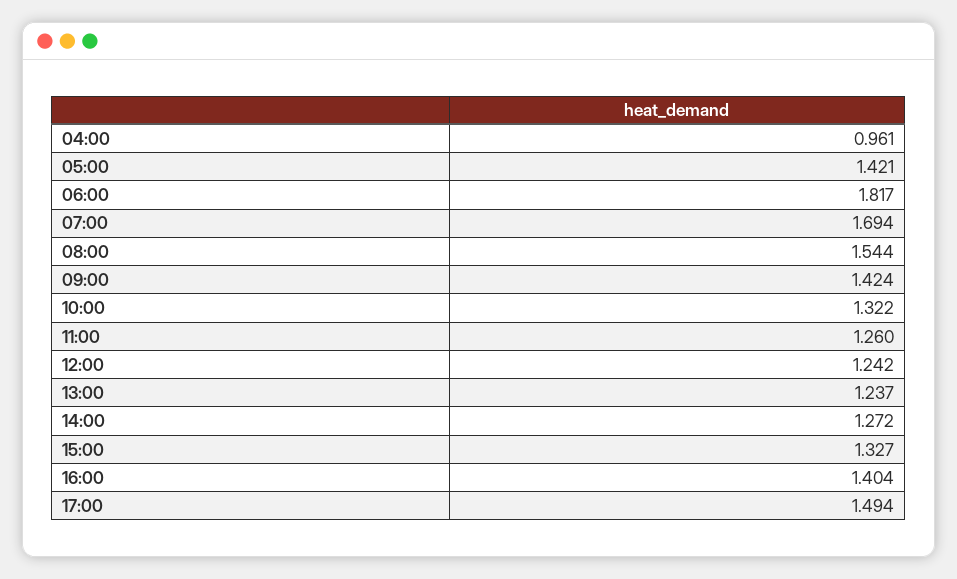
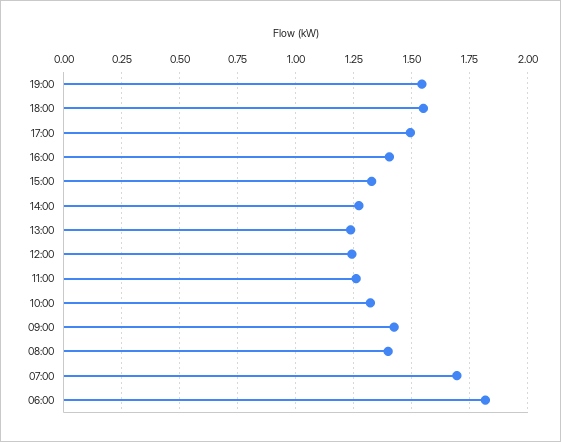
04:00: 0.961 -> none
05:00: 1.421 -> none
08:00: 1.544 -> 1.4
19:00: none -> 1.55
18:00: none -> 1.55

